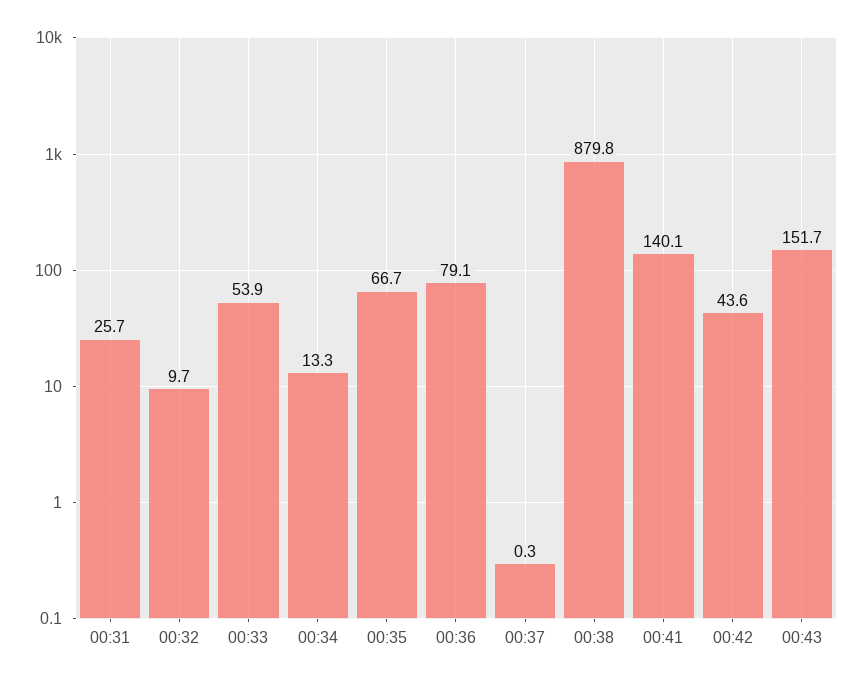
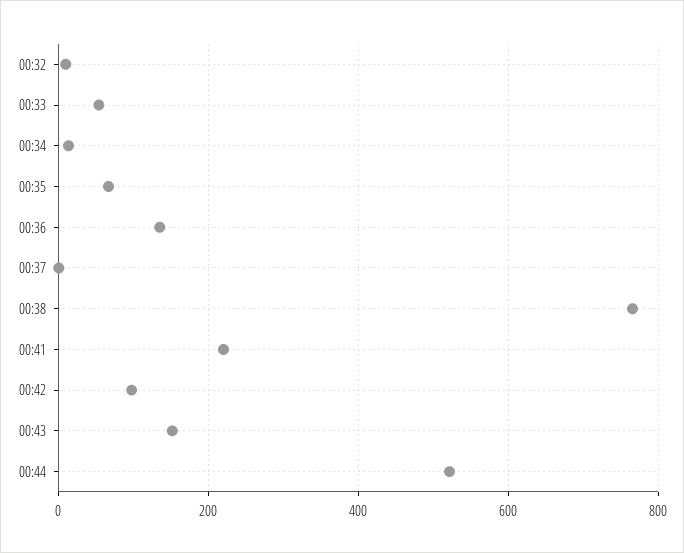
00:31: 25.7 -> none
00:36: 79.1 -> 140
00:38: 879.8 -> 760
00:41: 140.1 -> 220
00:42: 43.6 -> 100
00:44: none -> 520

